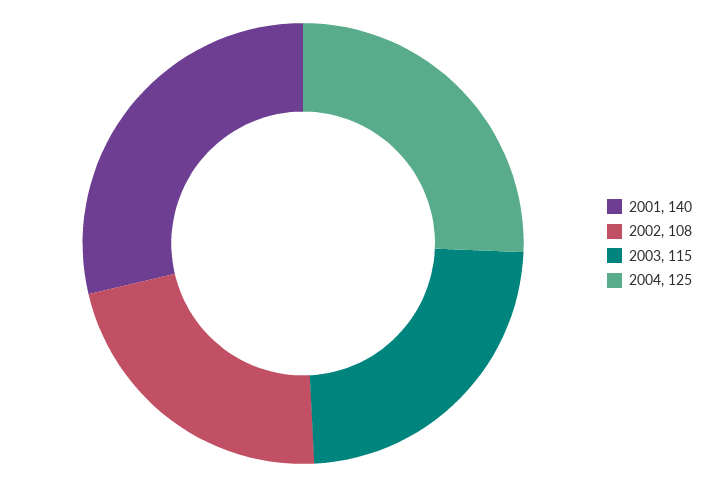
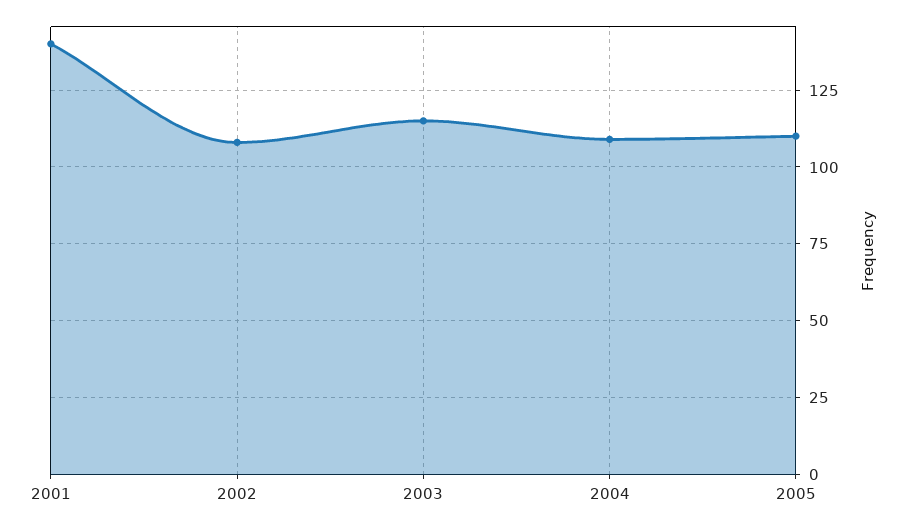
2004: 125 -> 110
2005: none -> 110

